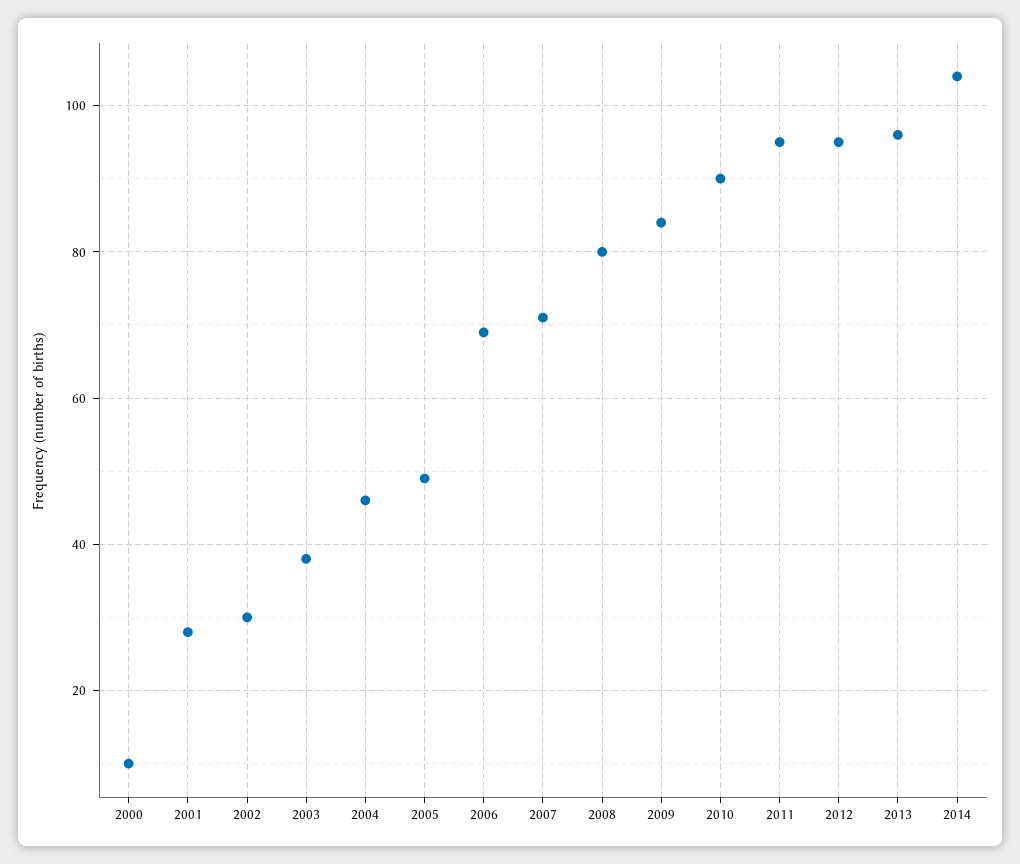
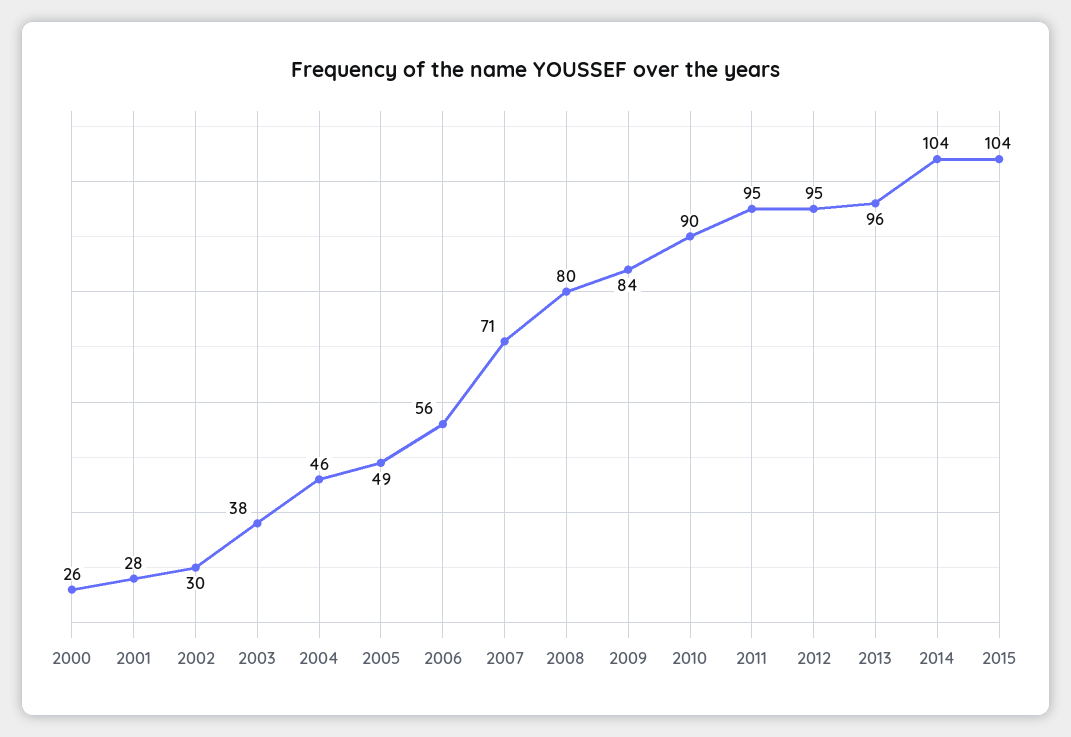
2000: 10 -> 26
2006: 70 -> 56
2015: none -> 104

